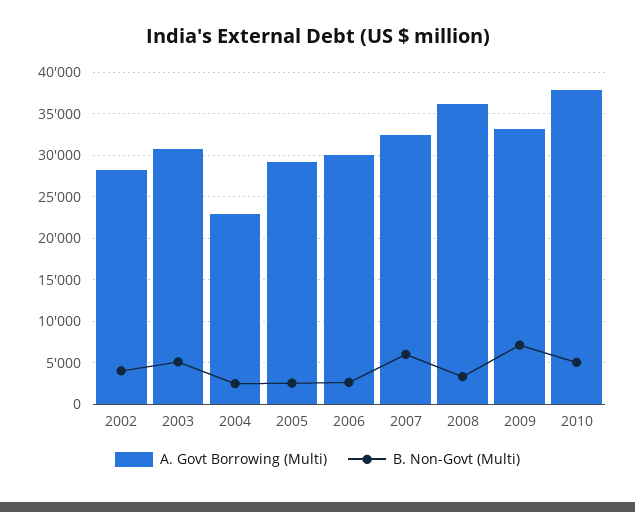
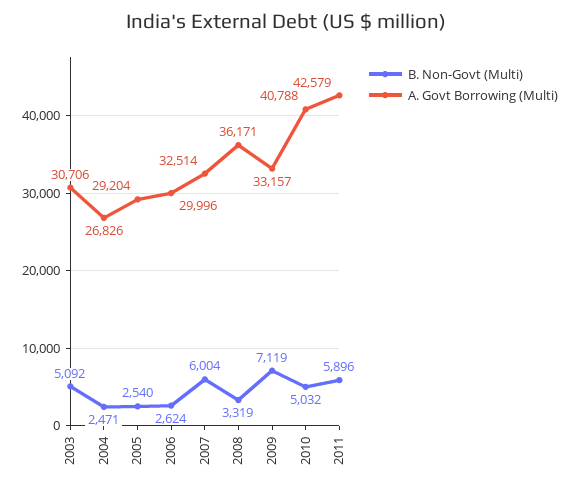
A. Govt Borrowing (Multi), 2002: 28000 -> none
B. Non-Govt (Multi), 2002: 4000 -> none
A. Govt Borrowing (Multi), 2004: 23000 -> 26826
A. Govt Borrowing (Multi), 2010: 38000 -> 40788
B. Non-Govt (Multi), 2011: none -> 5896
A. Govt Borrowing (Multi), 2011: none -> 42579

